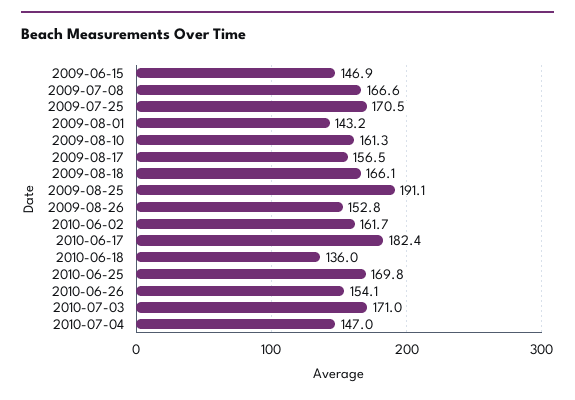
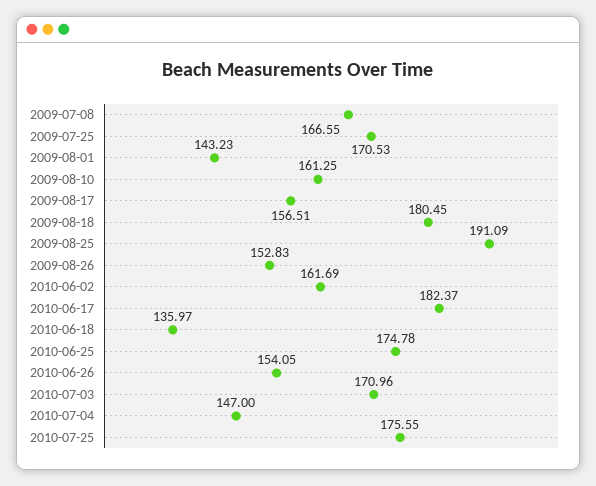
2009-06-15: 146.9 -> none
2009-08-18: 166.1 -> 180.45
2010-06-25: 169.8 -> 174.78
2010-07-25: none -> 175.55

